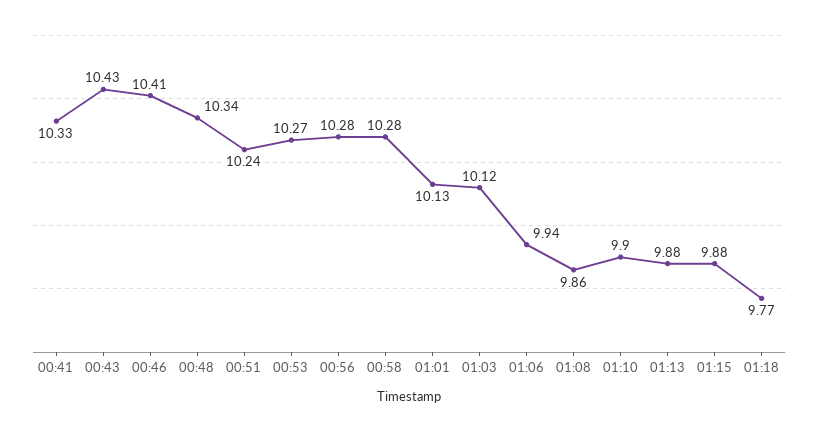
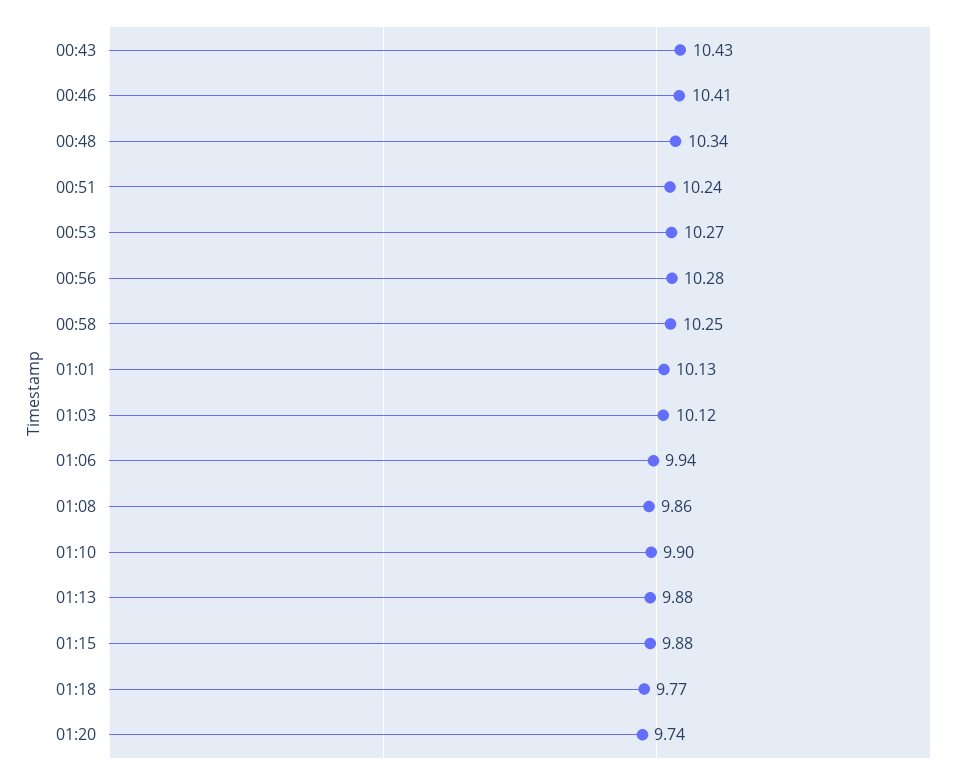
00:41: 10.33 -> none
00:58: 10.28 -> 10.25
01:20: none -> 9.74

